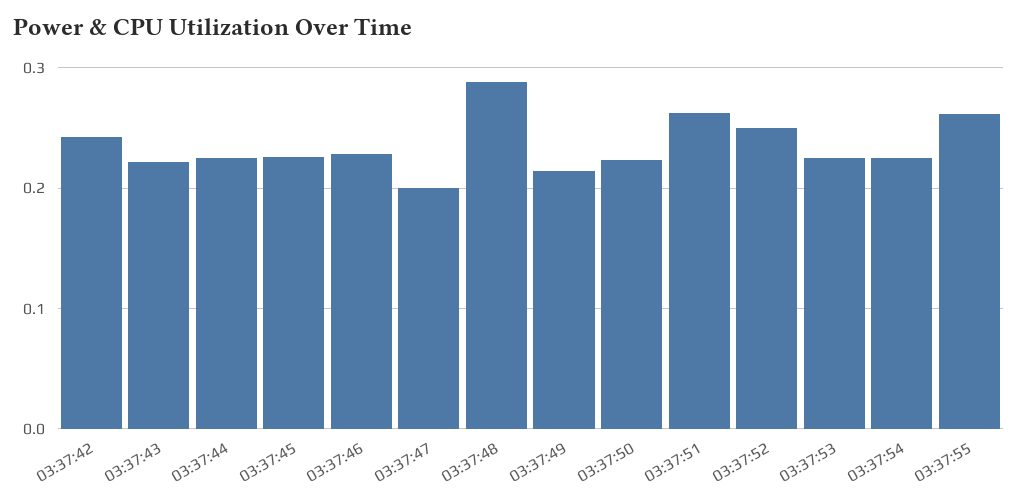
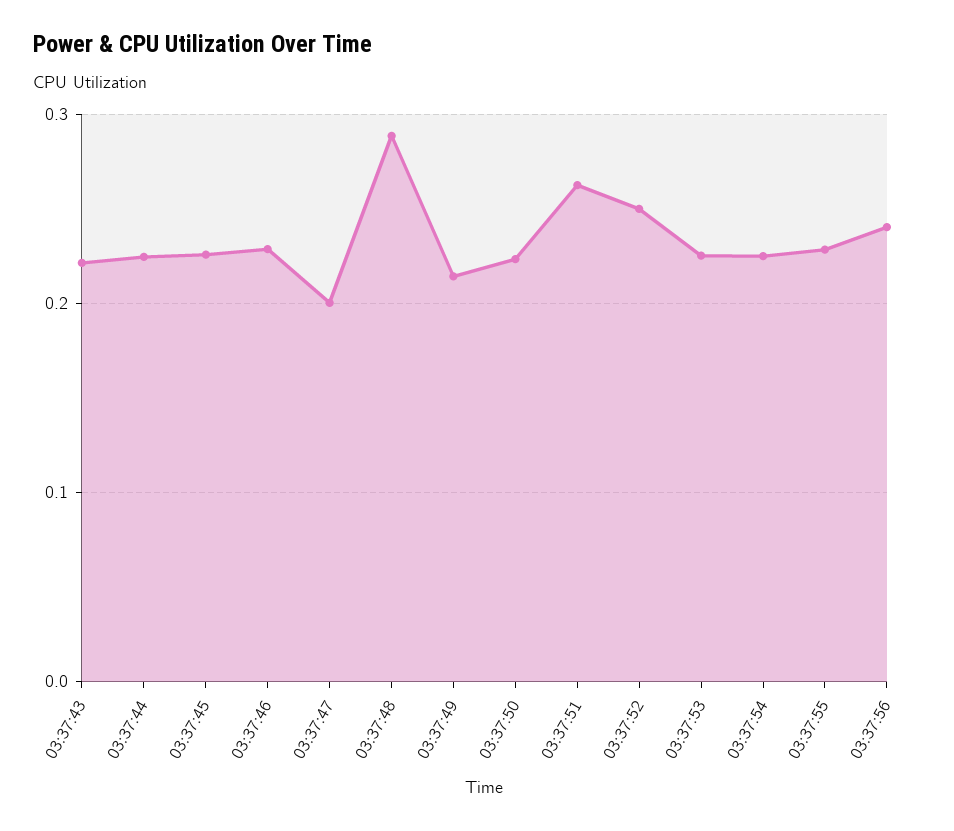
03:37:42: 0.24 -> none
03:37:55: 0.26 -> 0.23
03:37:56: none -> 0.24

